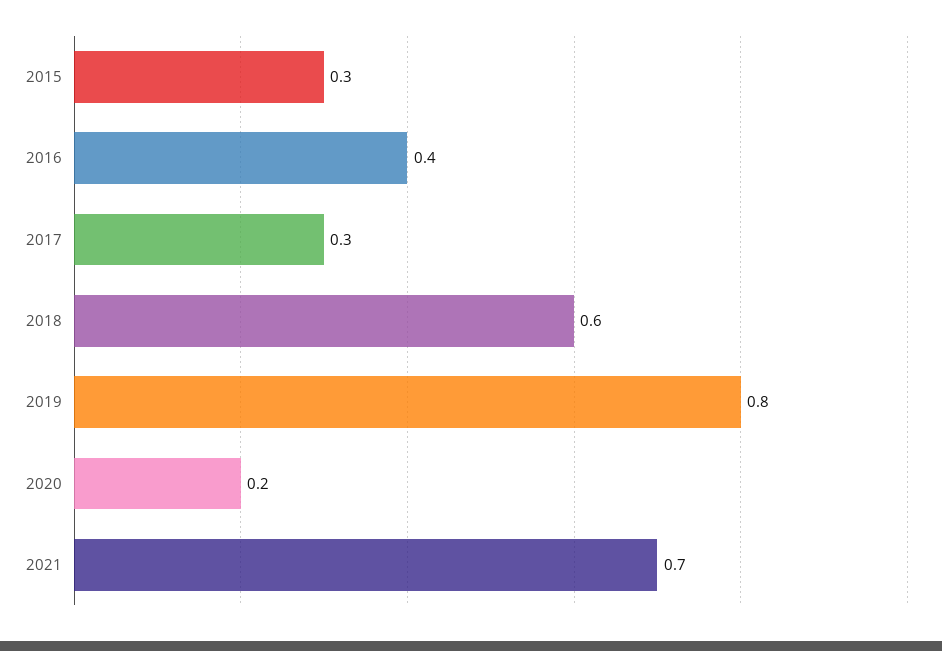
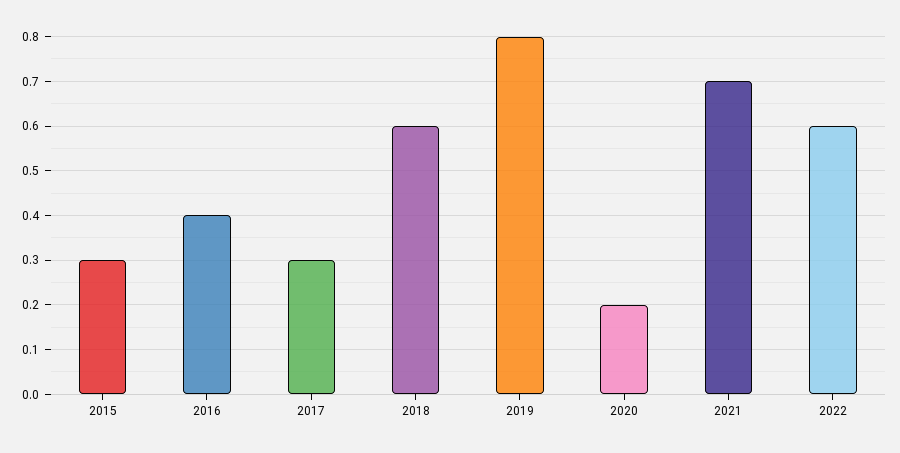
2022: none -> 0.6

